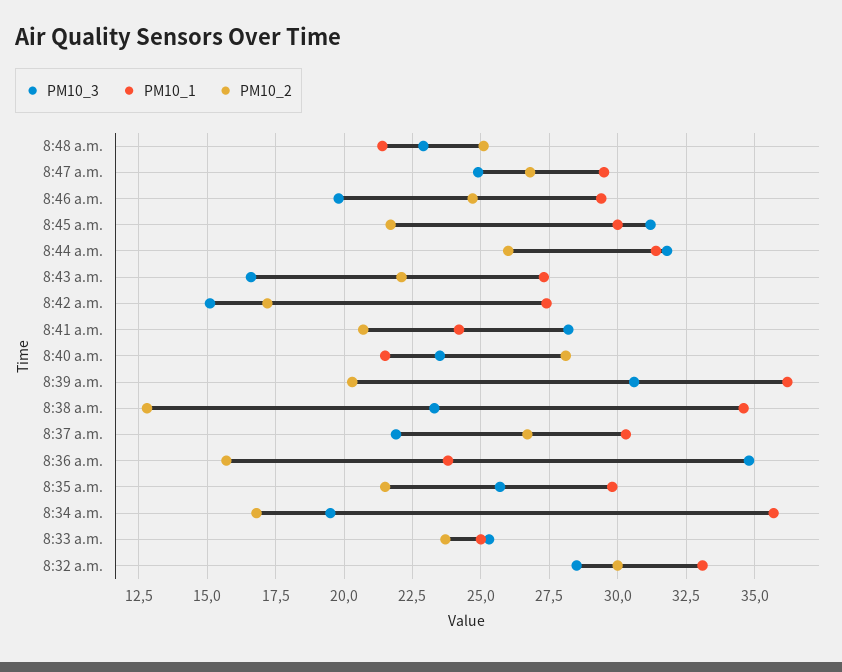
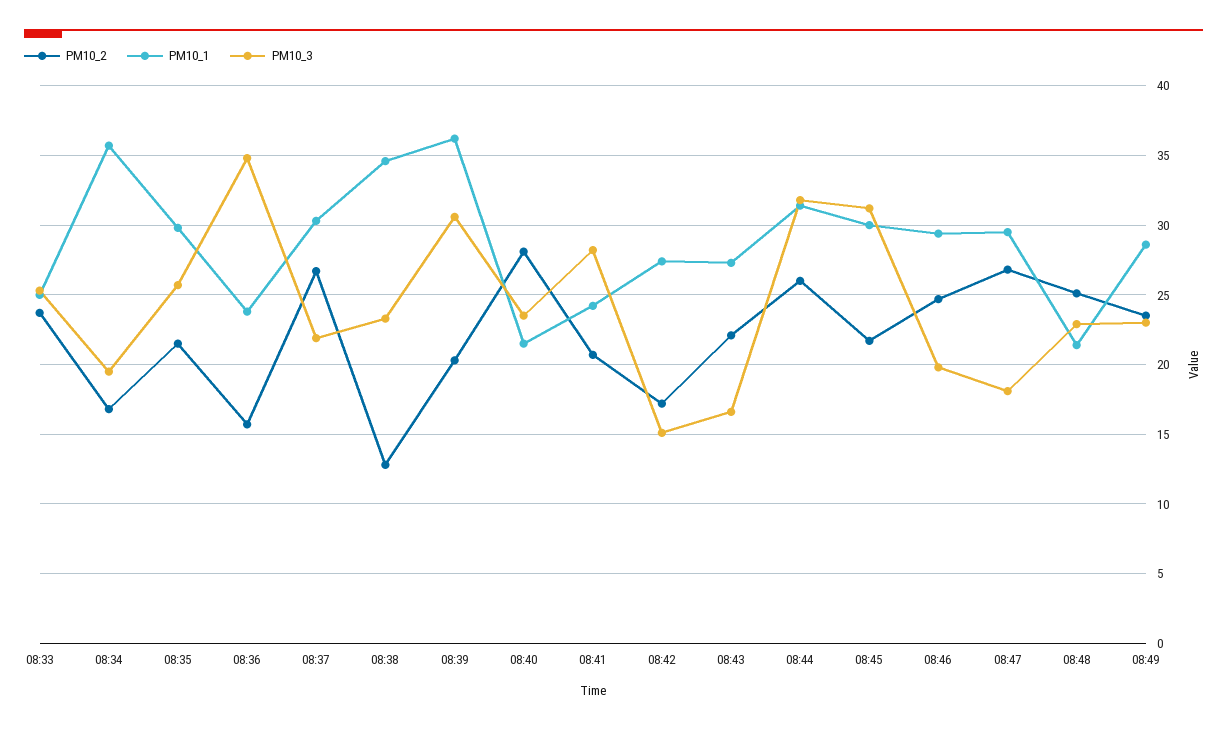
PM10_3, 8:47 a.m.: 25 -> 18
PM10_3, 8:32 a.m.: 28.5 -> none
PM10_1, 8:32 a.m.: 33 -> none
PM10_2, 8:32 a.m.: 30 -> none
PM10_2, 08:49: none -> 23.5
PM10_1, 08:49: none -> 28.5
PM10_3, 08:49: none -> 23

